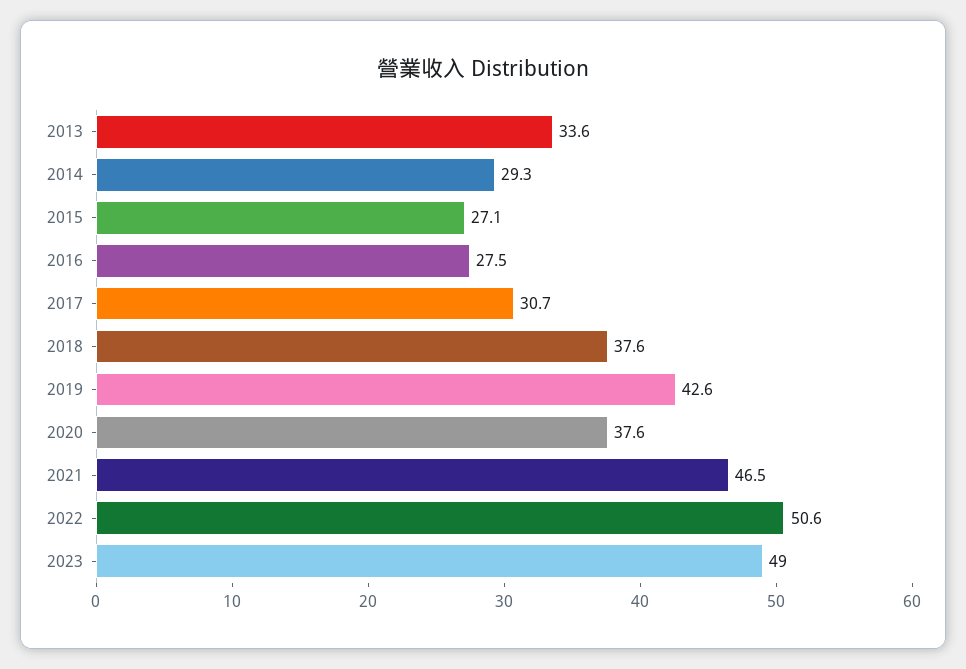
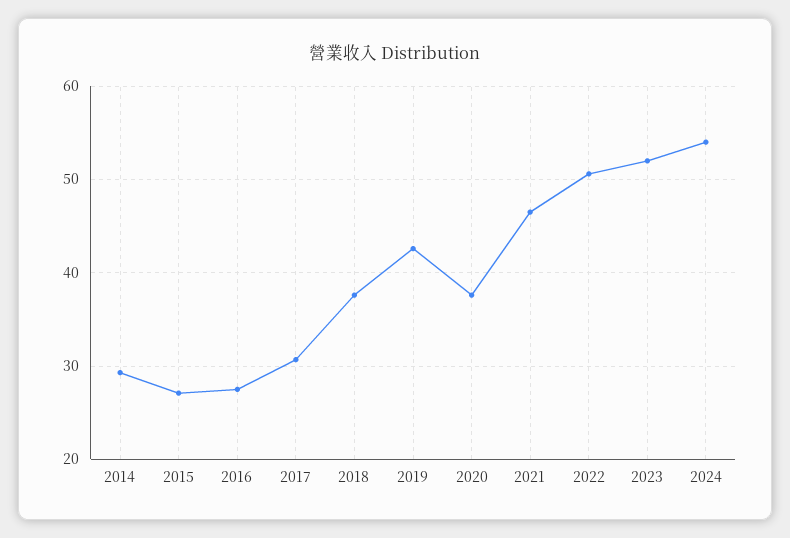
2013: 33.6 -> none
2023: 49 -> 52
2024: none -> 54

